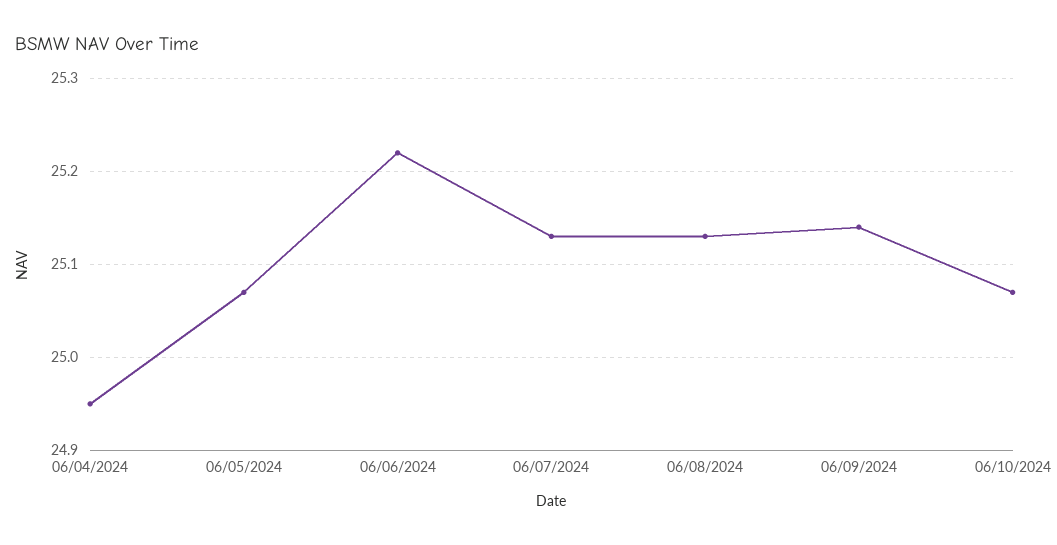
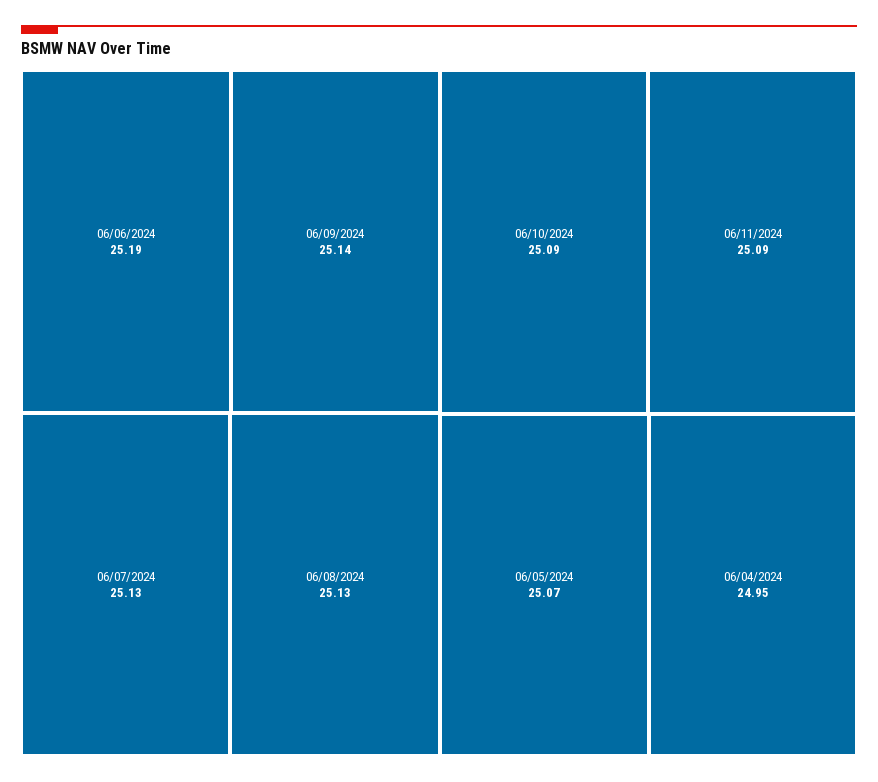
06/06/2024: 25.22 -> 25.19
06/10/2024: 25.07 -> 25.09
06/11/2024: none -> 25.09

